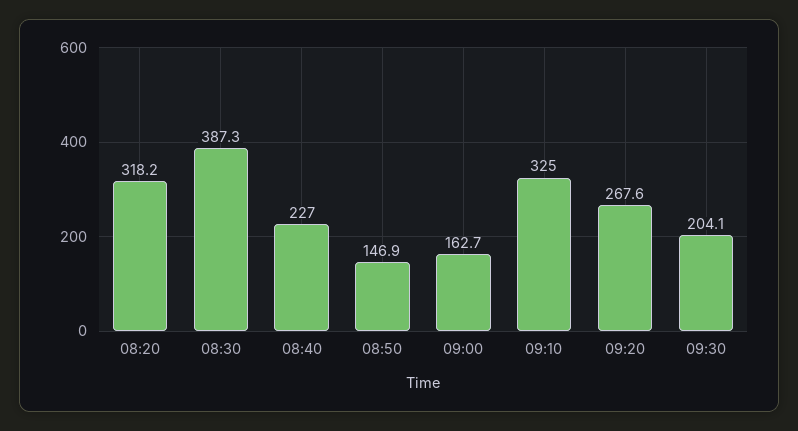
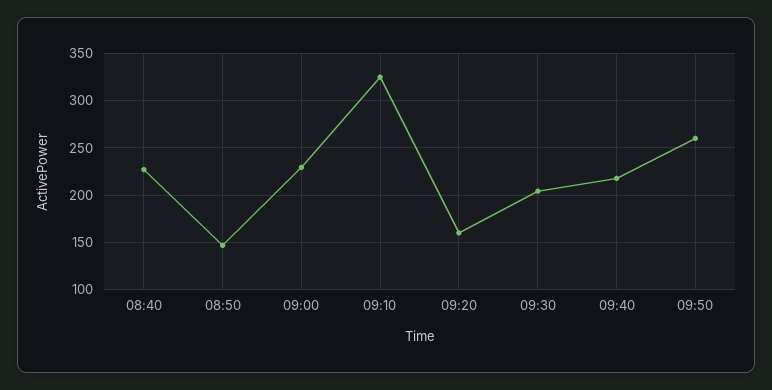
08:20: 318.2 -> none
08:30: 387.3 -> none
09:00: 162.7 -> 230
09:20: 267.6 -> 160
09:40: none -> 220
09:50: none -> 260

